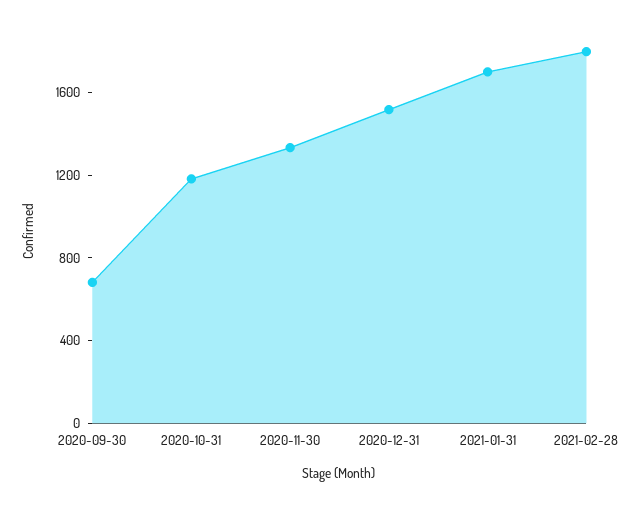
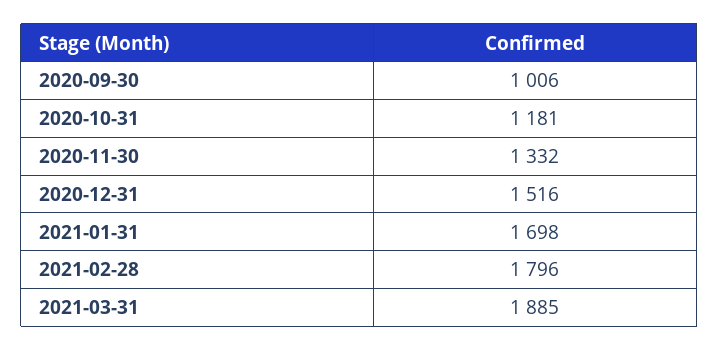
2020-09-30: 700 -> 1006
2021-03-31: none -> 1885

